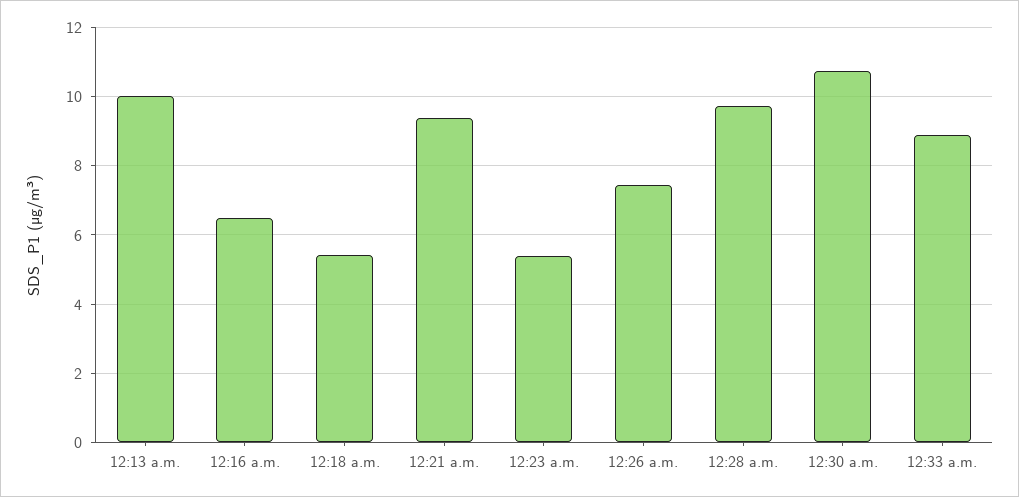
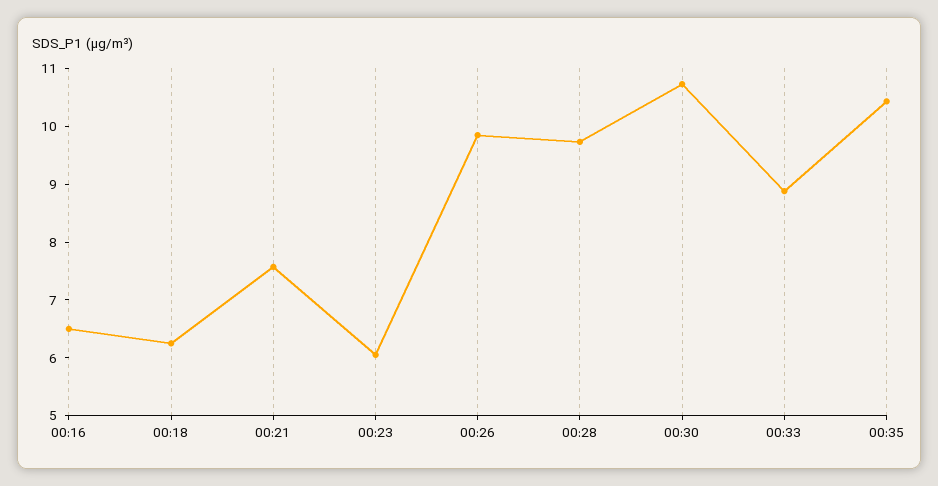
12:13 a.m.: 10 -> none
12:18 a.m.: 5.4 -> 6.2
12:21 a.m.: 9.4 -> 7.6
12:23 a.m.: 5.4 -> 6
12:26 a.m.: 7.4 -> 9.8
00:35: none -> 10.4

